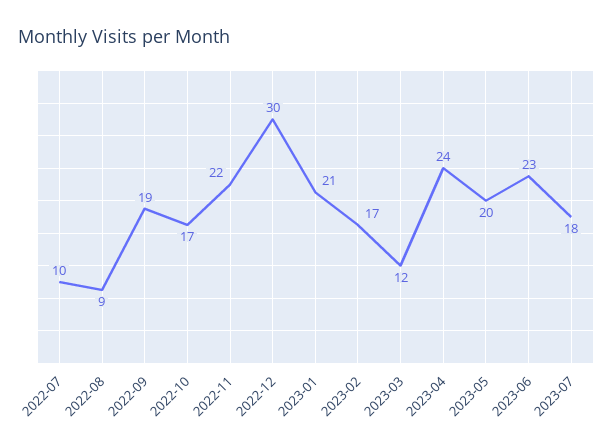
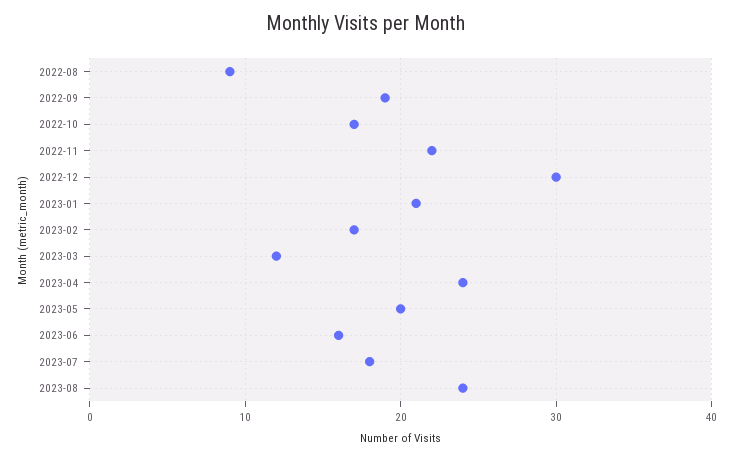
2022-07: 10 -> none
2023-06: 23 -> 16
2023-08: none -> 24

